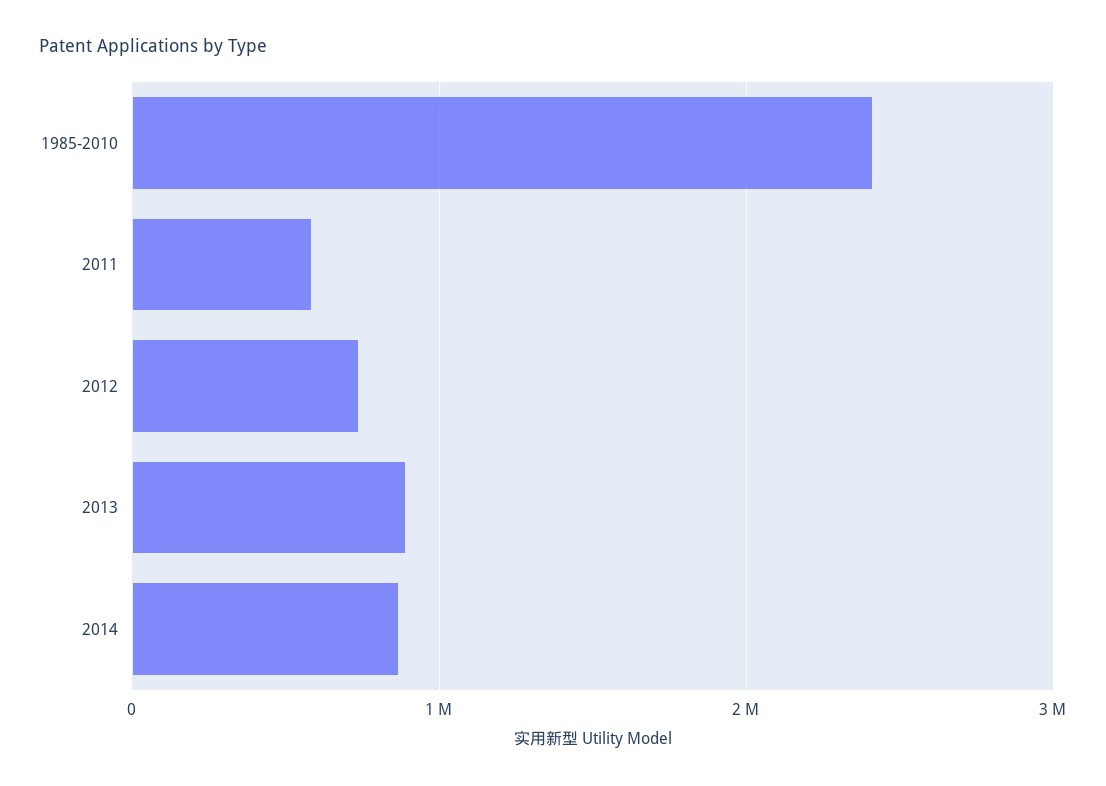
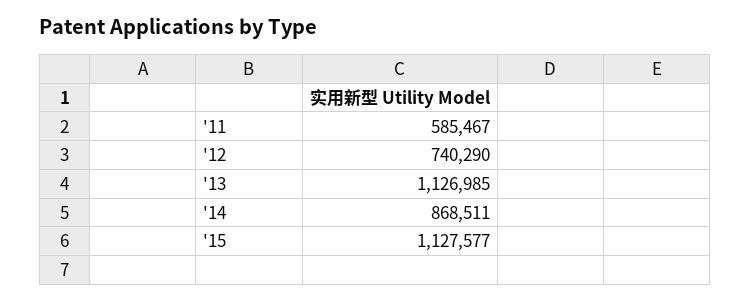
1985-2010: 2400000 -> none
2013: 900000 -> 1126985
'15: none -> 1127577

